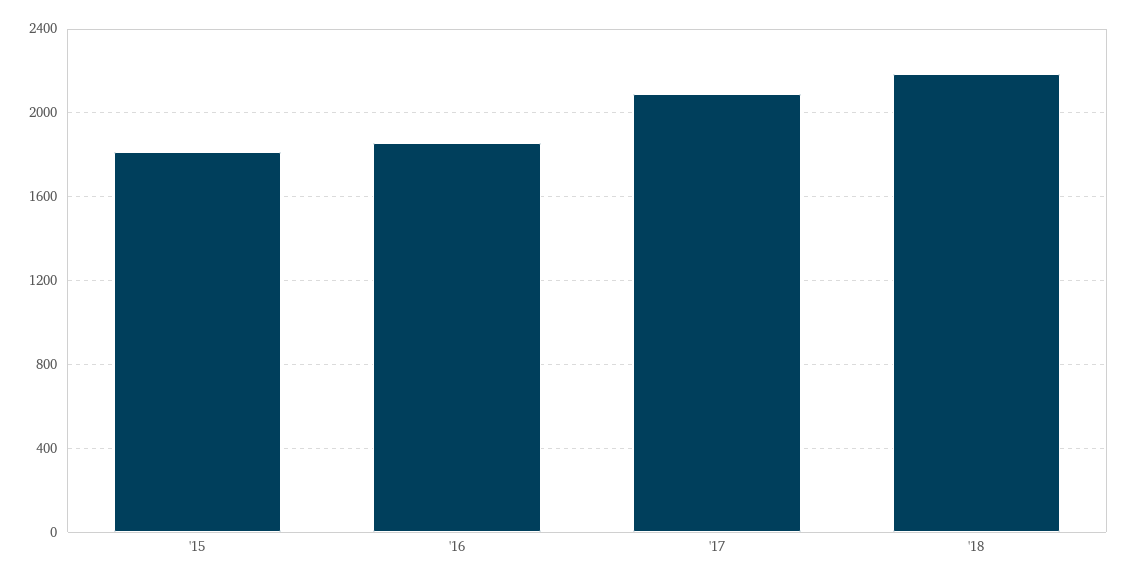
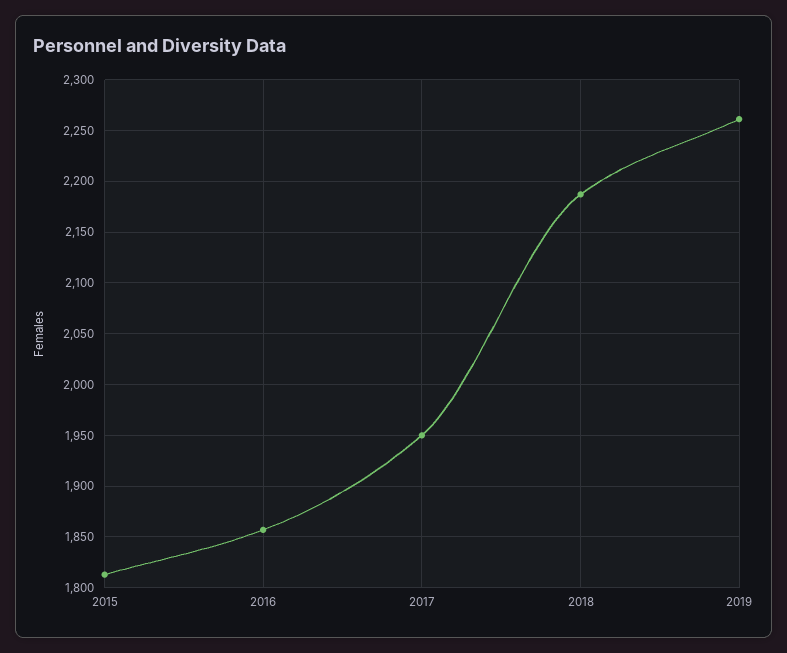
'17: 2100 -> 1950
2019: none -> 2260

